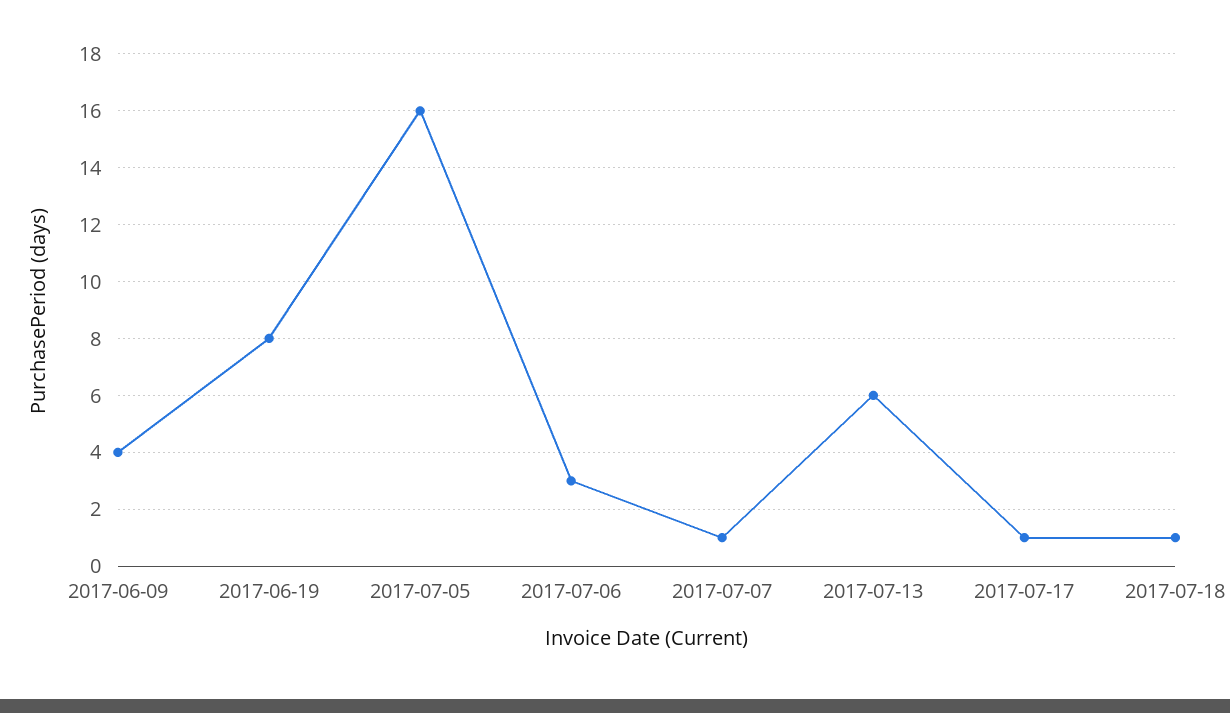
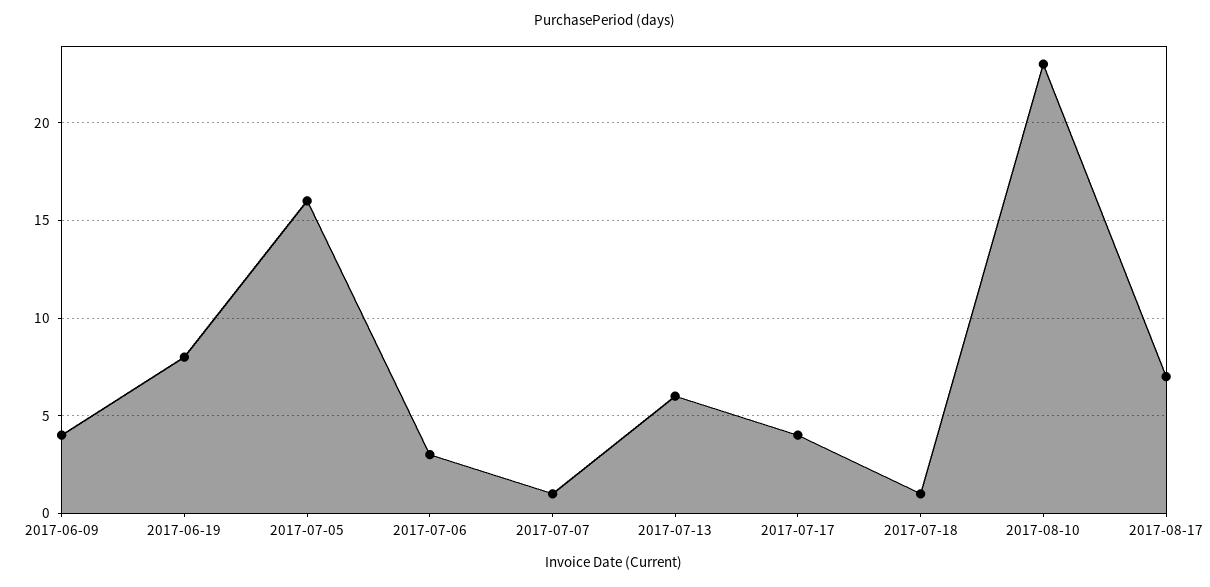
2017-07-17: 1 -> 4
2017-08-10: none -> 23
2017-08-17: none -> 7

